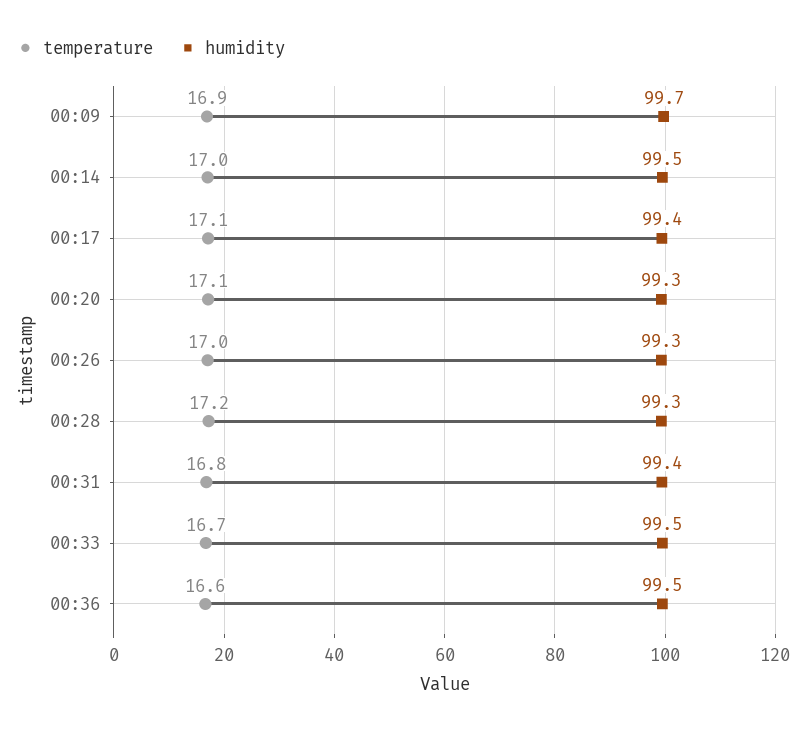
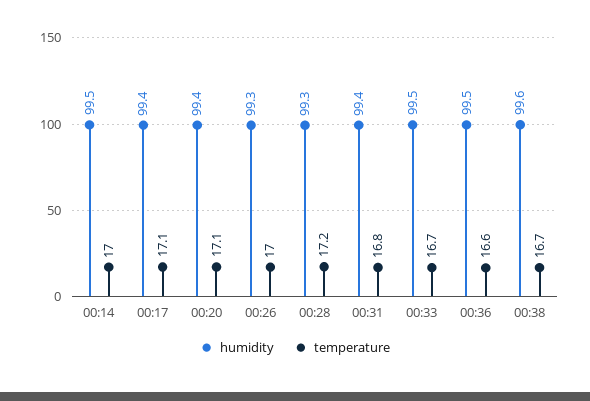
temperature, 00:09: 16.9 -> none
humidity, 00:09: 99.7 -> none
humidity, 00:20: 99.3 -> 99.4
humidity, 00:38: none -> 99.6
temperature, 00:38: none -> 16.7

